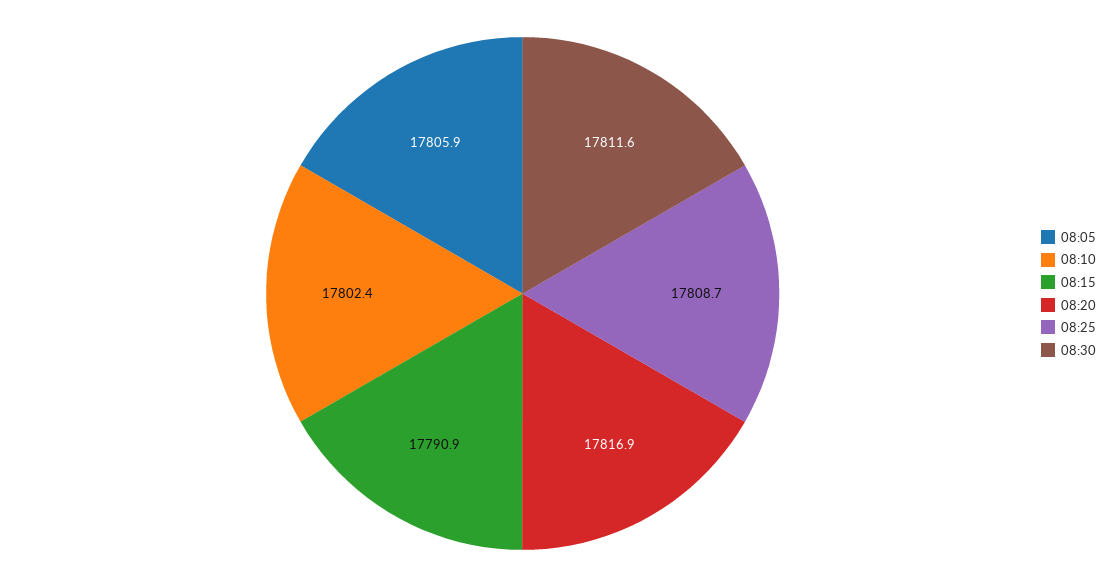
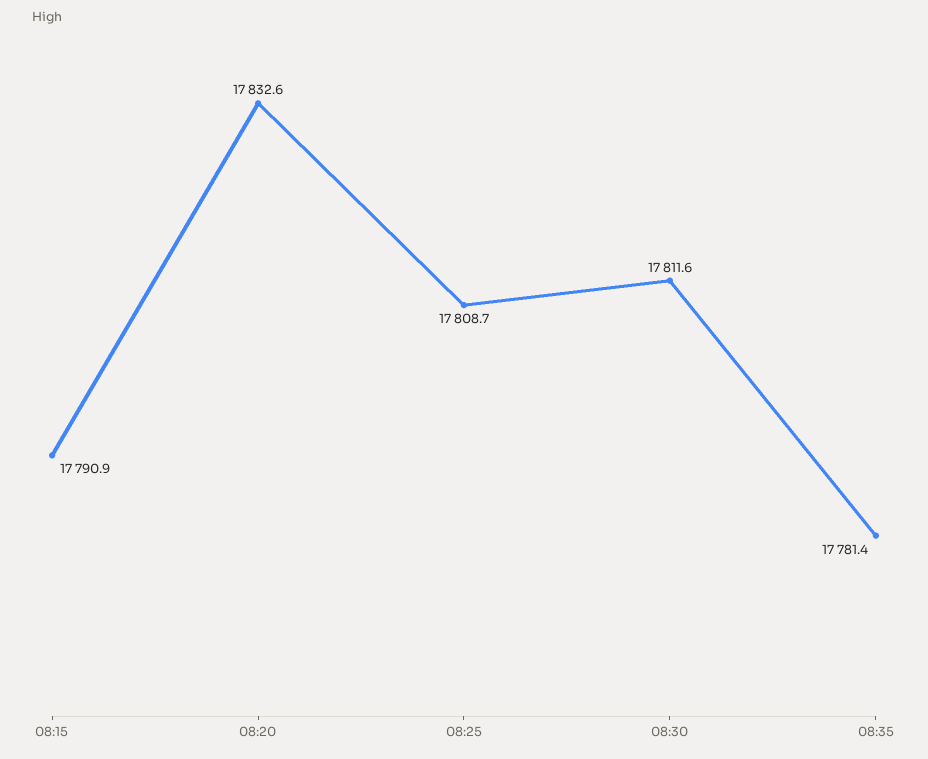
08:05: 17805.9 -> none
08:10: 17802.4 -> none
08:20: 17816.9 -> 17832.6
08:35: none -> 17781.4

